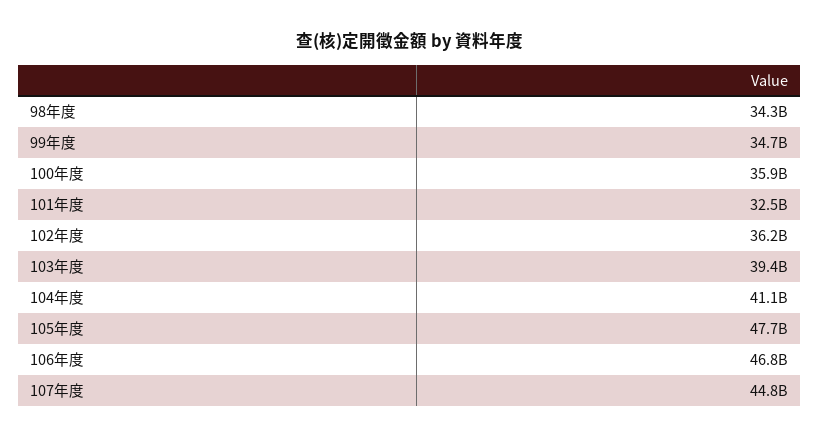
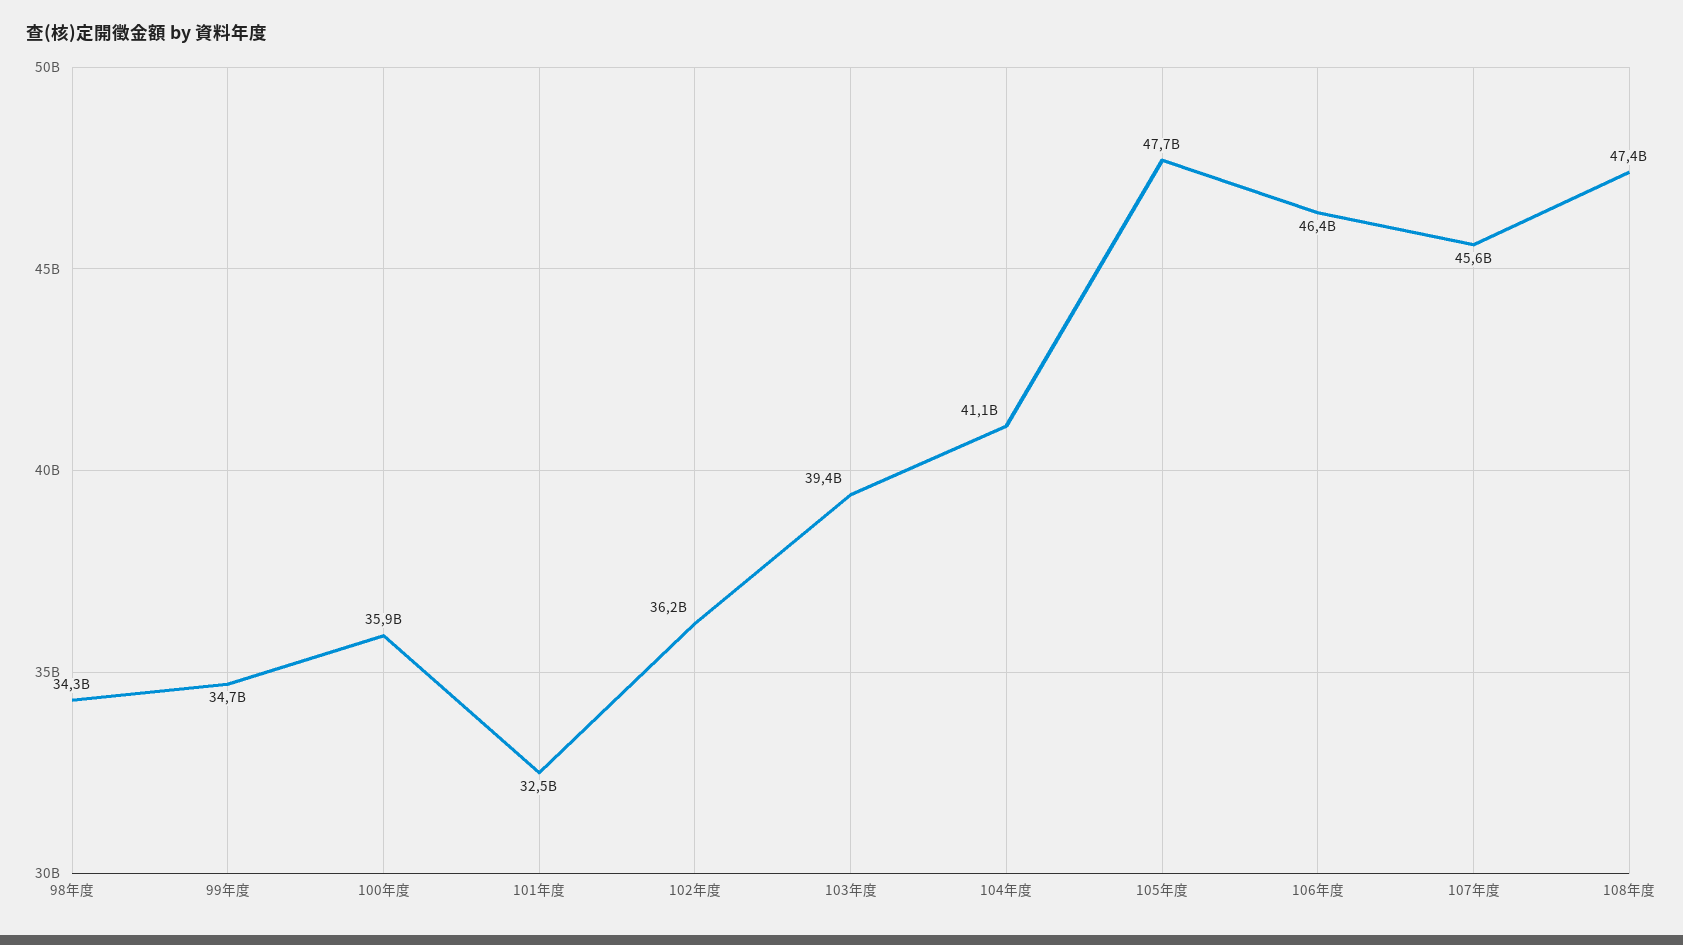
106年度: 46800000000 -> 46400000000
107年度: 44800000000 -> 45600000000
108年度: none -> 47400000000

